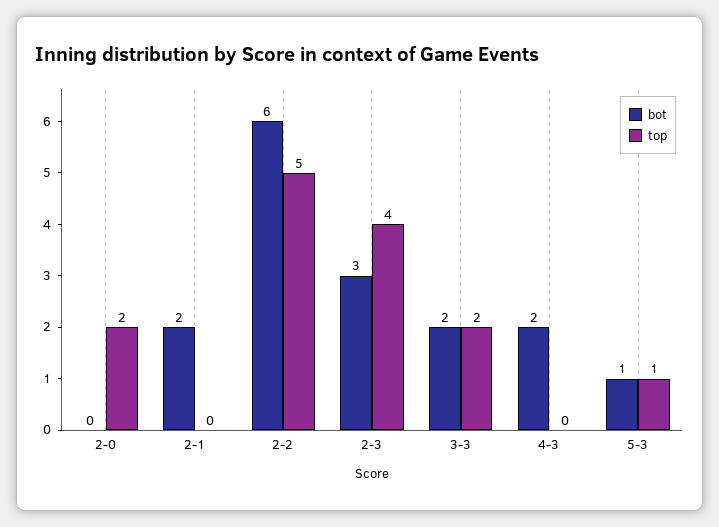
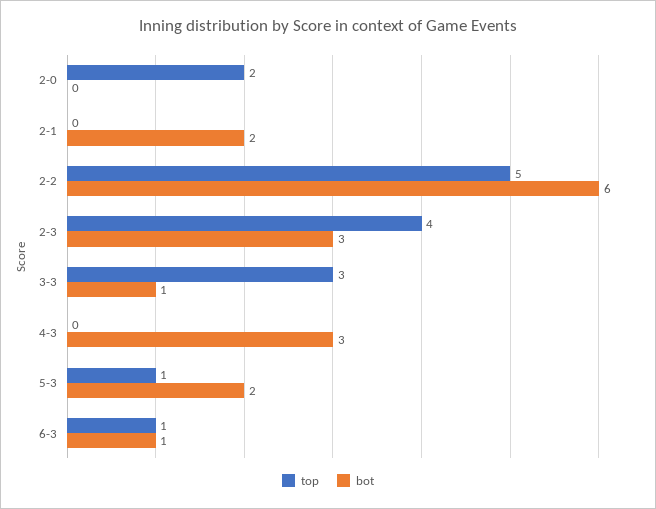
bot, 3-3: 2 -> 1
top, 3-3: 2 -> 3
bot, 4-3: 2 -> 3
bot, 5-3: 1 -> 2
top, 6-3: none -> 1
bot, 6-3: none -> 1

